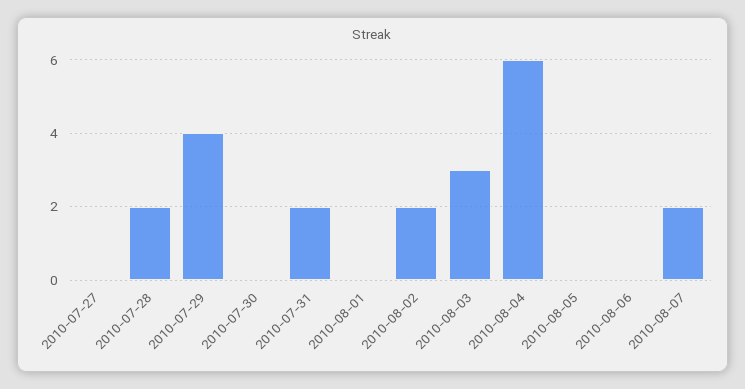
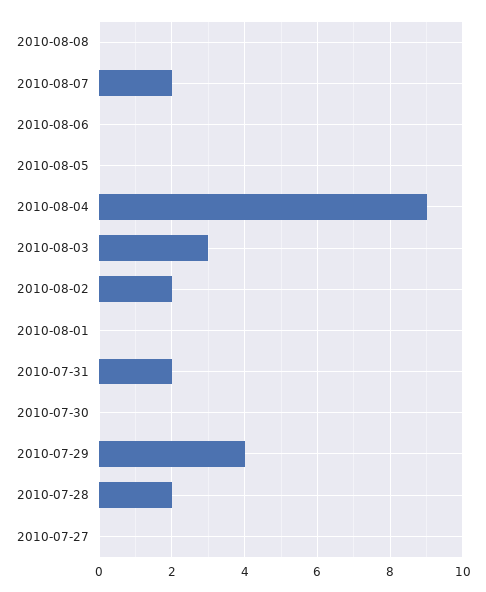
2010-08-04: 6 -> 9
2010-08-08: none -> 0

